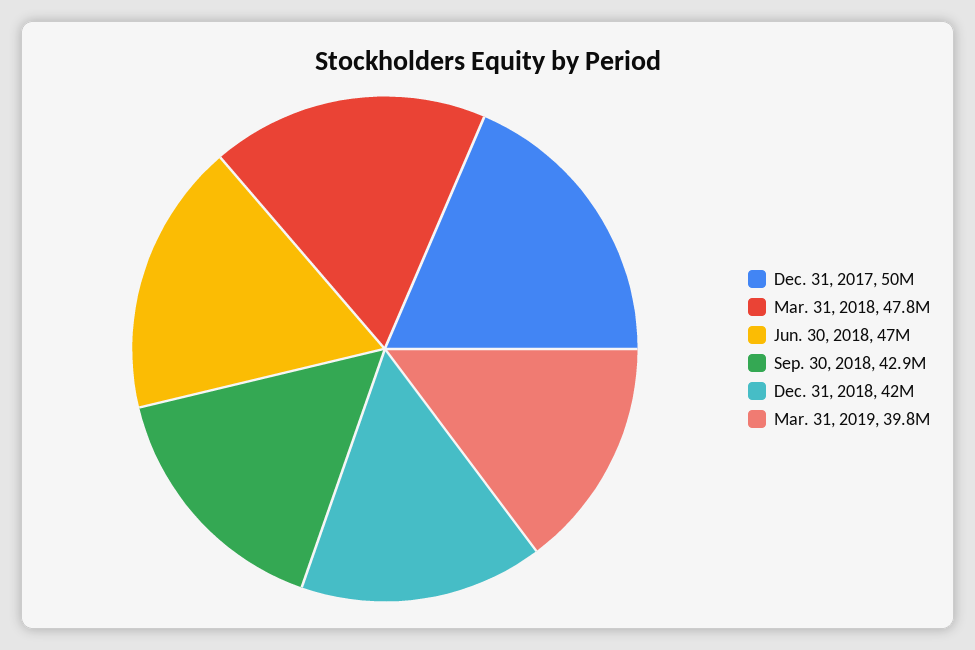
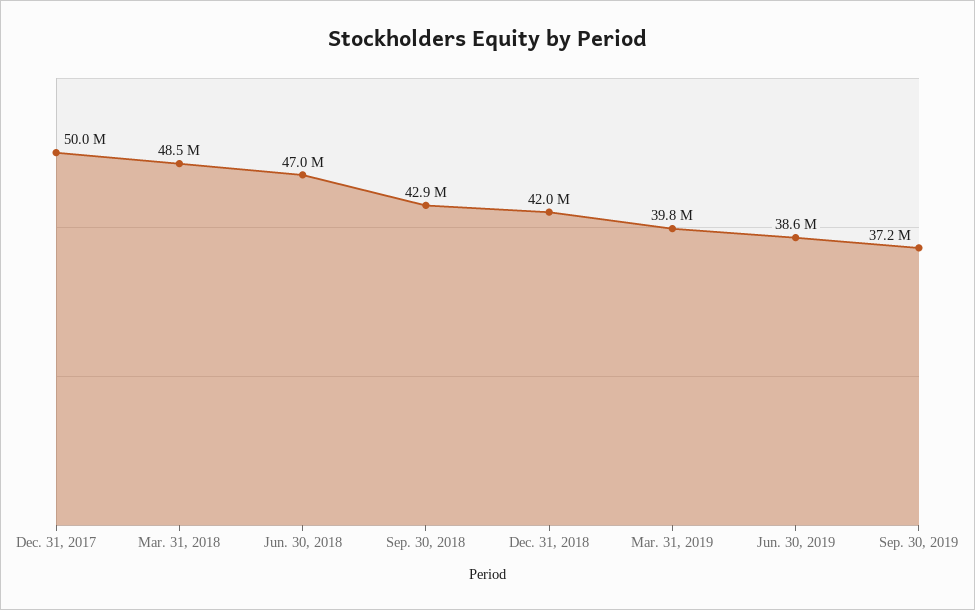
Mar. 31, 2018: 47800000 -> 48500000
Jun. 30, 2019: none -> 38600000
Sep. 30, 2019: none -> 37200000

